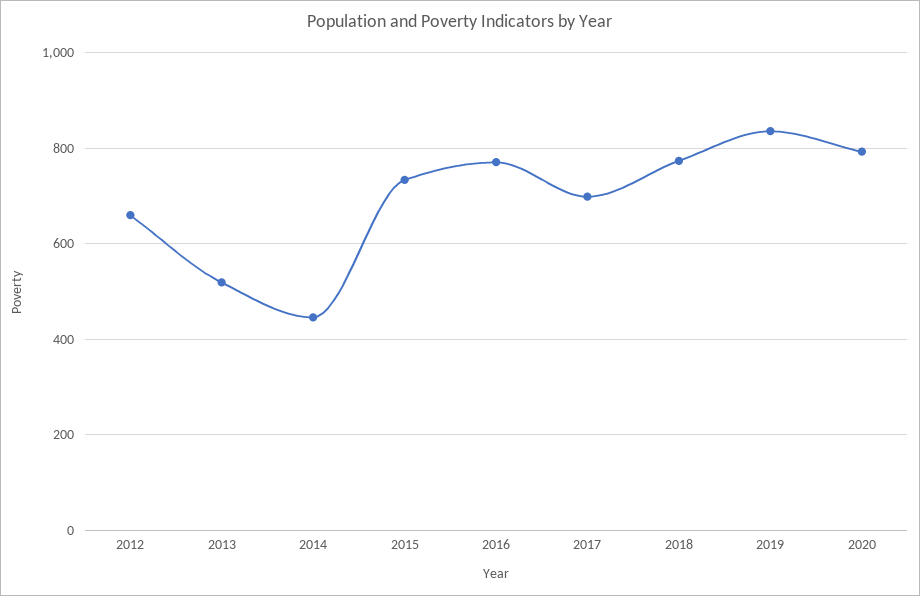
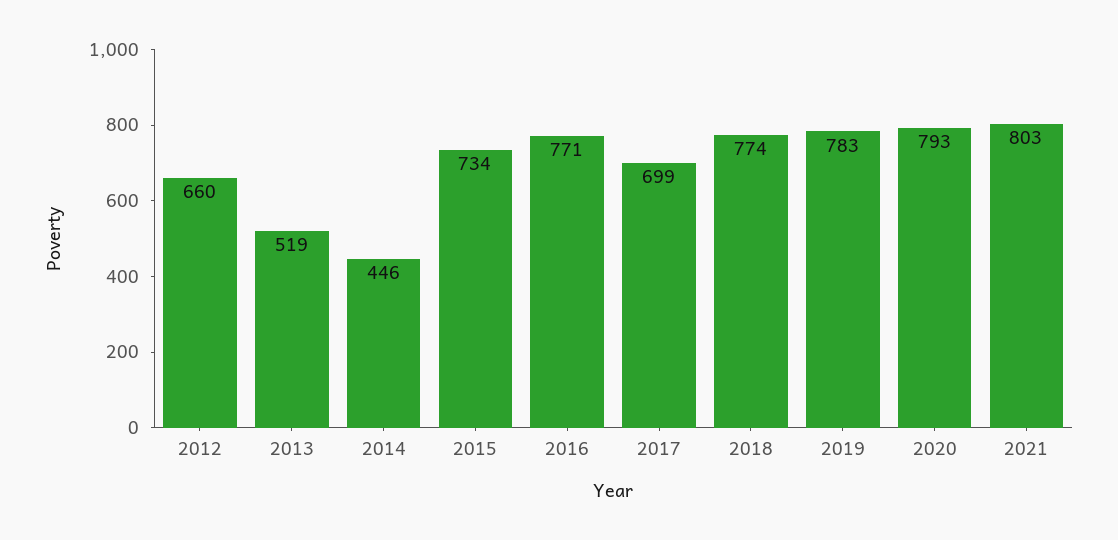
2019: 840 -> 783
2021: none -> 803

